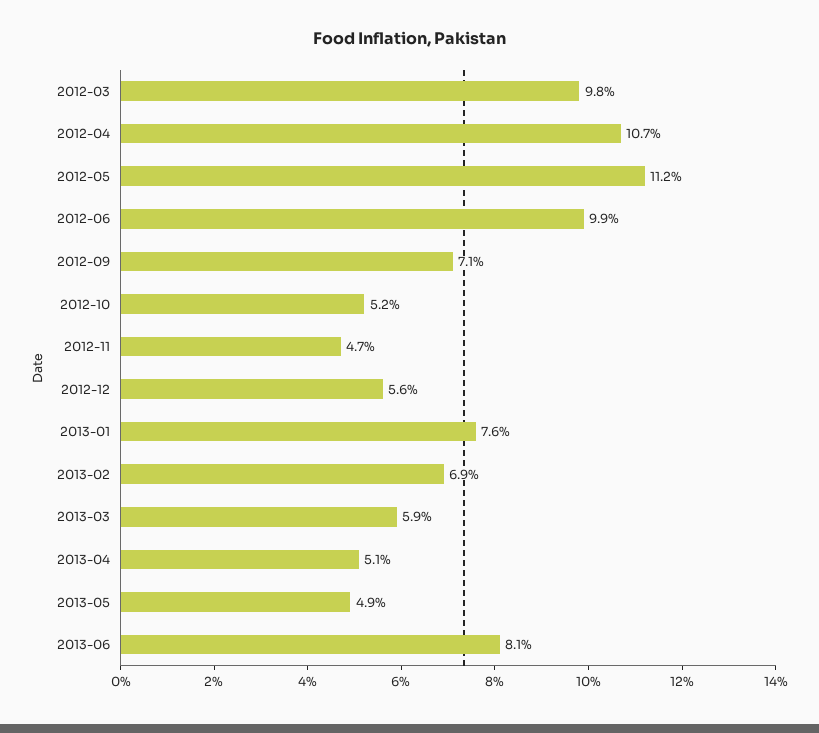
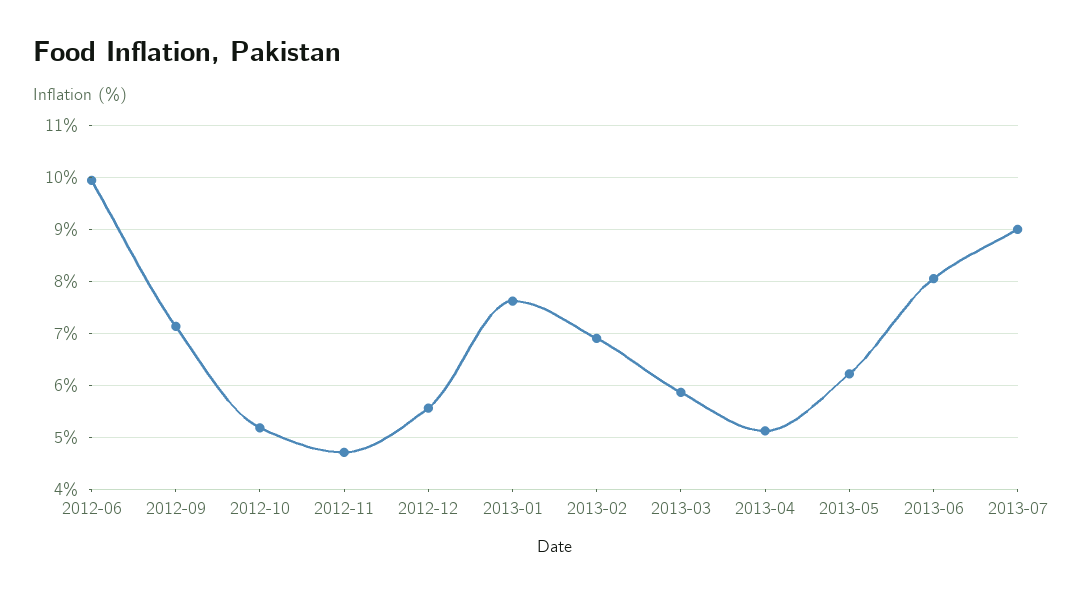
2012-03: 9.8 -> none
2012-04: 10.7 -> none
2012-05: 11.2 -> none
2013-05: 4.9 -> 6.2
2013-07: none -> 9

